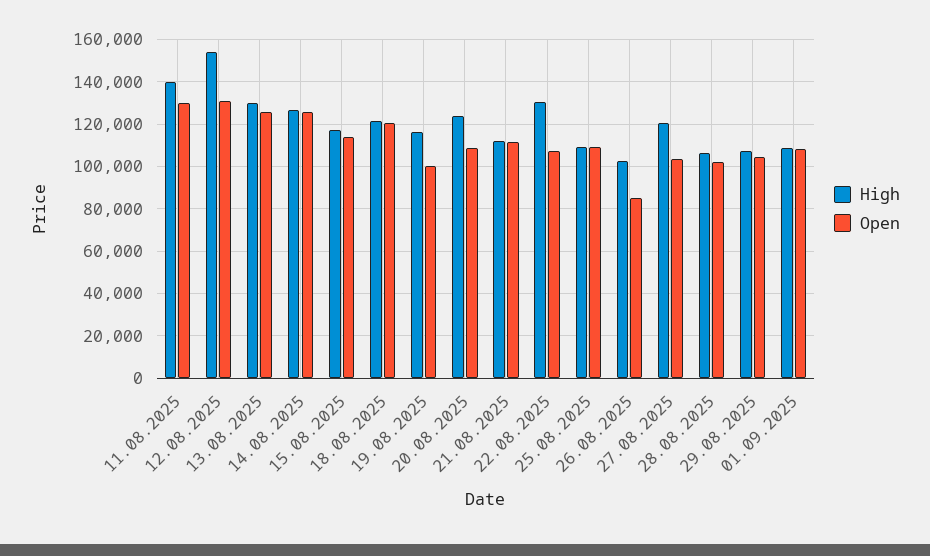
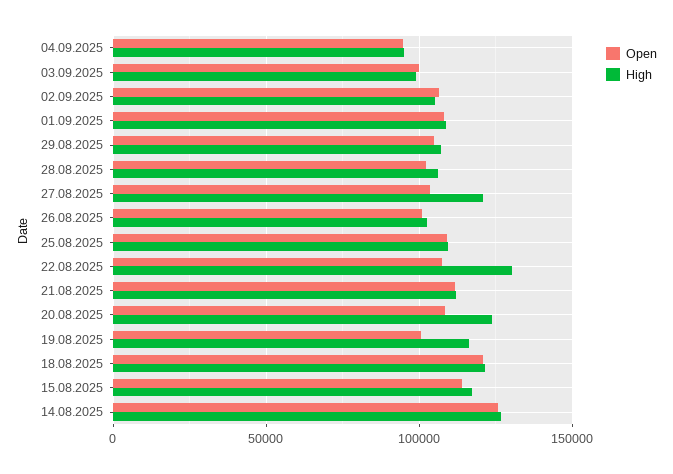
High, 11.08.2025: 140000 -> none
Open, 11.08.2025: 130000 -> none
High, 12.08.2025: 155000 -> none
Open, 12.08.2025: 130000 -> none
High, 13.08.2025: 130000 -> none
Open, 13.08.2025: 125000 -> none
Open, 26.08.2025: 85000 -> 100000
Open, 04.09.2025: none -> 95000
High, 04.09.2025: none -> 95000
Open, 03.09.2025: none -> 100000
High, 03.09.2025: none -> 100000
Open, 02.09.2025: none -> 105000
High, 02.09.2025: none -> 105000

